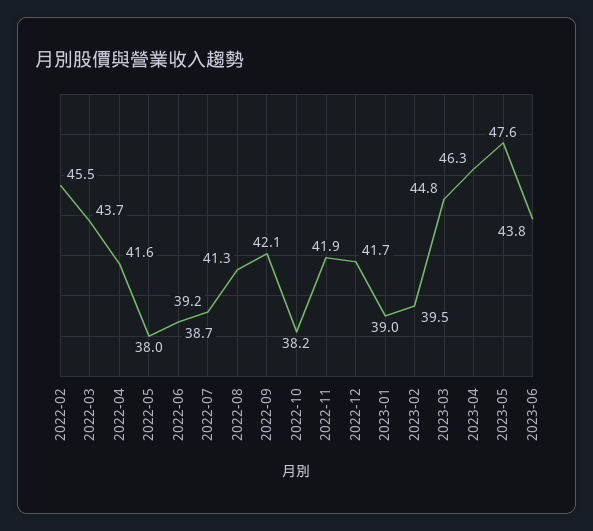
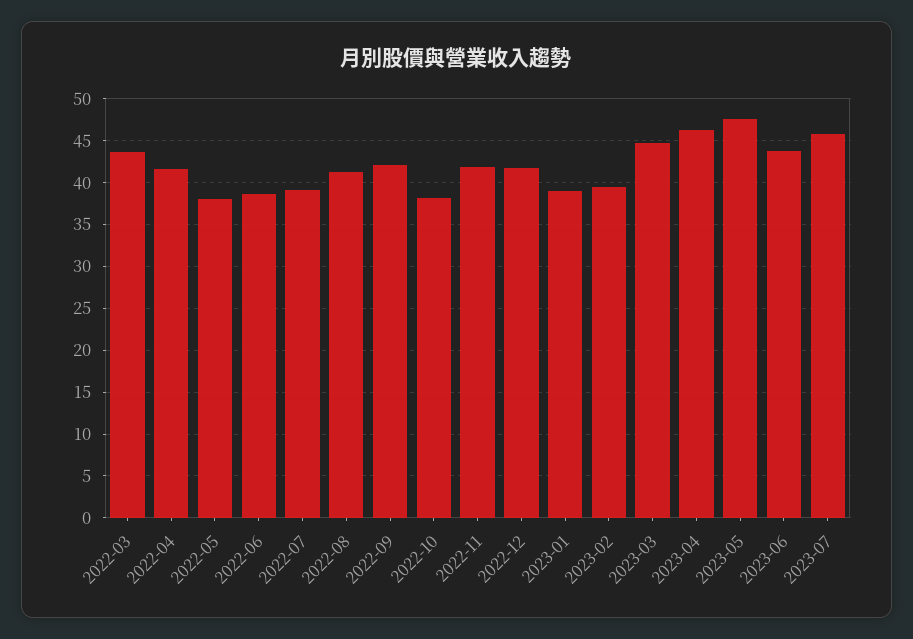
2022-02: 45.5 -> none
2023-07: none -> 46

